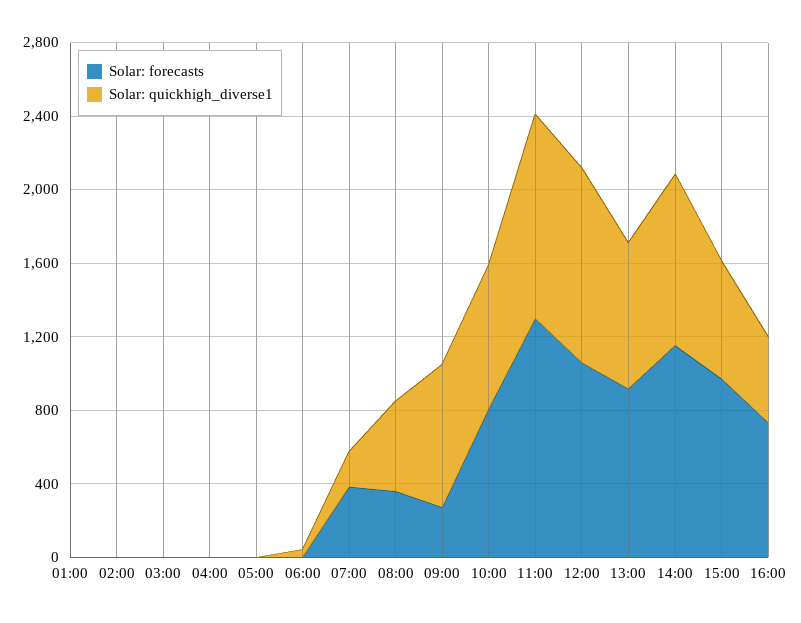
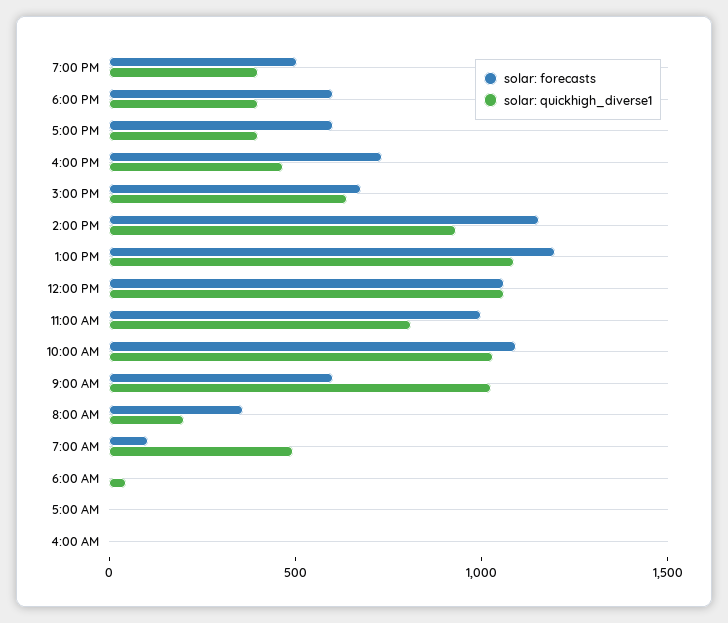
Solar: forecasts, 01:00: 0 -> none
Solar: quickhigh_diverse1, 01:00: 0 -> none
Solar: forecasts, 02:00: 0 -> none
Solar: quickhigh_diverse1, 02:00: 0 -> none
Solar: forecasts, 03:00: 0 -> none
Solar: quickhigh_diverse1, 03:00: 0 -> none
Solar: forecasts, 07:00: 400 -> 100
Solar: quickhigh_diverse1, 07:00: 200 -> 500
Solar: quickhigh_diverse1, 08:00: 500 -> 200
Solar: forecasts, 09:00: 300 -> 600
Solar: quickhigh_diverse1, 09:00: 800 -> 1000
Solar: forecasts, 10:00: 800 -> 1100
Solar: quickhigh_diverse1, 10:00: 800 -> 1000
Solar: forecasts, 11:00: 1300 -> 1000
Solar: quickhigh_diverse1, 11:00: 1100 -> 800
Solar: forecasts, 13:00: 900 -> 1200
Solar: quickhigh_diverse1, 13:00: 800 -> 1100
Solar: forecasts, 15:00: 1000 -> 700
Solar: forecasts, 7:00 PM: none -> 500
Solar: quickhigh_diverse1, 7:00 PM: none -> 400
Solar: forecasts, 6:00 PM: none -> 600
Solar: quickhigh_diverse1, 6:00 PM: none -> 400
Solar: forecasts, 5:00 PM: none -> 600
Solar: quickhigh_diverse1, 5:00 PM: none -> 400

